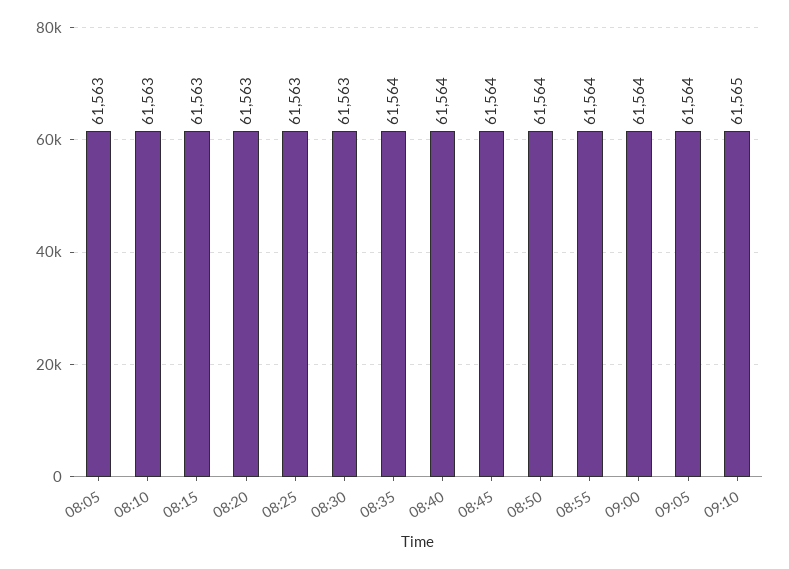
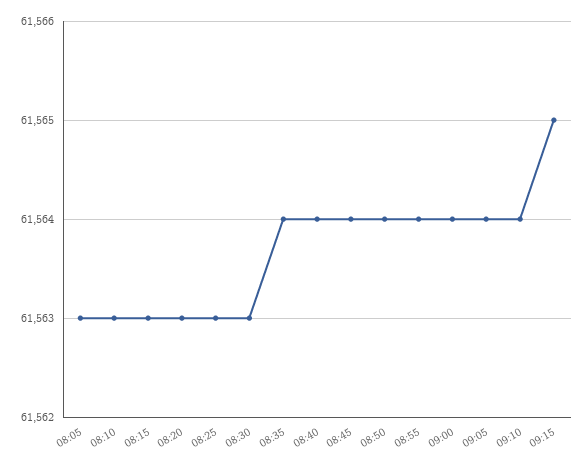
09:10: 61565 -> 61564
09:15: none -> 61565

